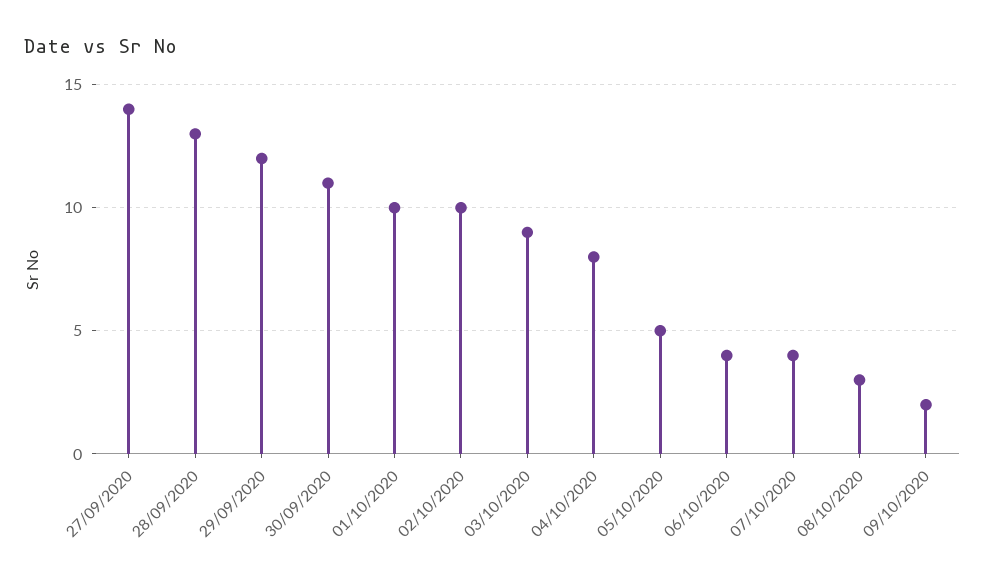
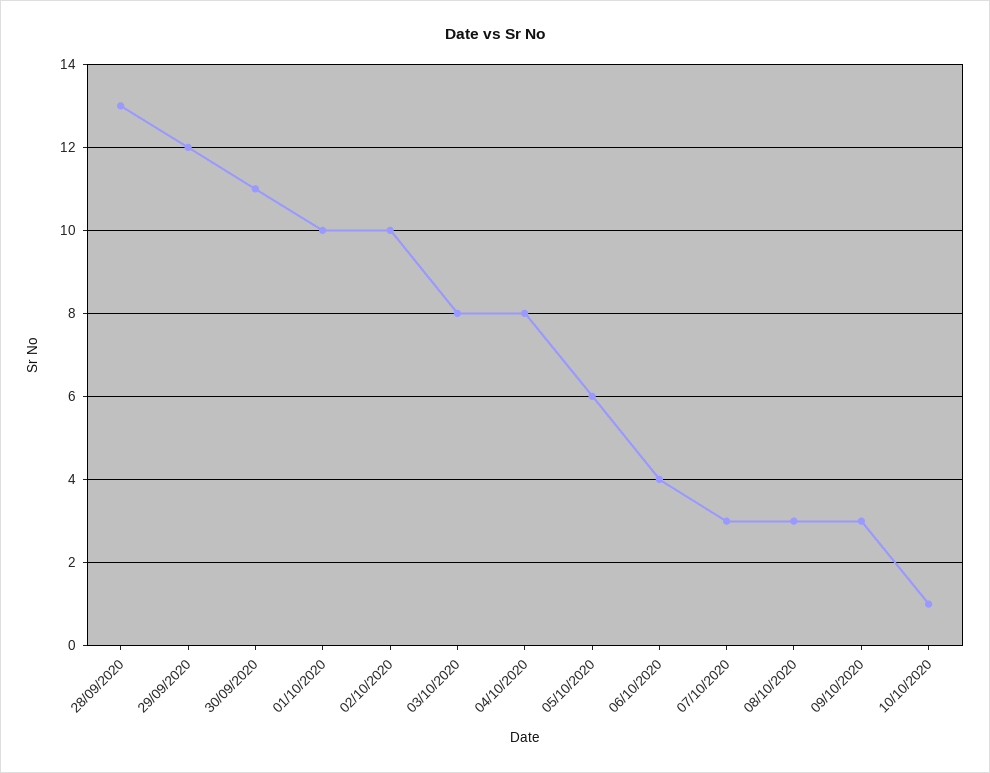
27/09/2020: 14 -> none
03/10/2020: 9 -> 8
05/10/2020: 5 -> 6
07/10/2020: 4 -> 3
09/10/2020: 2 -> 3
10/10/2020: none -> 1

